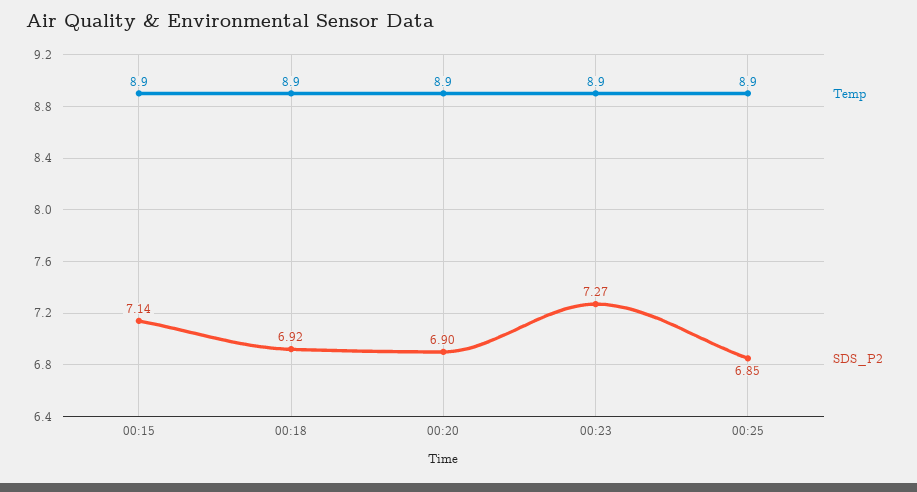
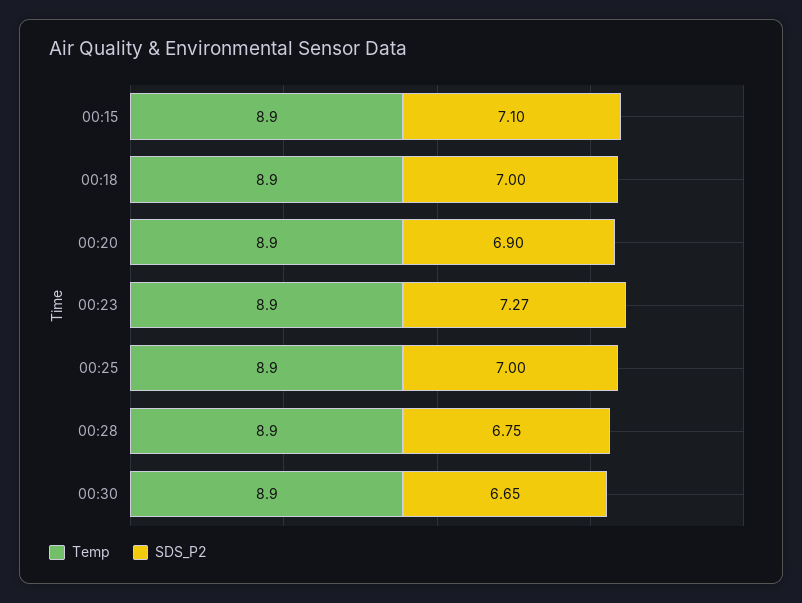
SDS_P2, 00:15: 7.14 -> 7.1
SDS_P2, 00:18: 6.92 -> 7
SDS_P2, 00:25: 6.85 -> 7
Temp, 00:28: none -> 8.9
SDS_P2, 00:28: none -> 6.75
Temp, 00:30: none -> 8.9
SDS_P2, 00:30: none -> 6.65

